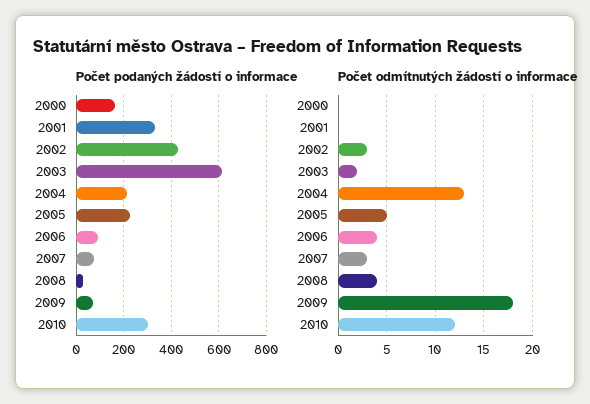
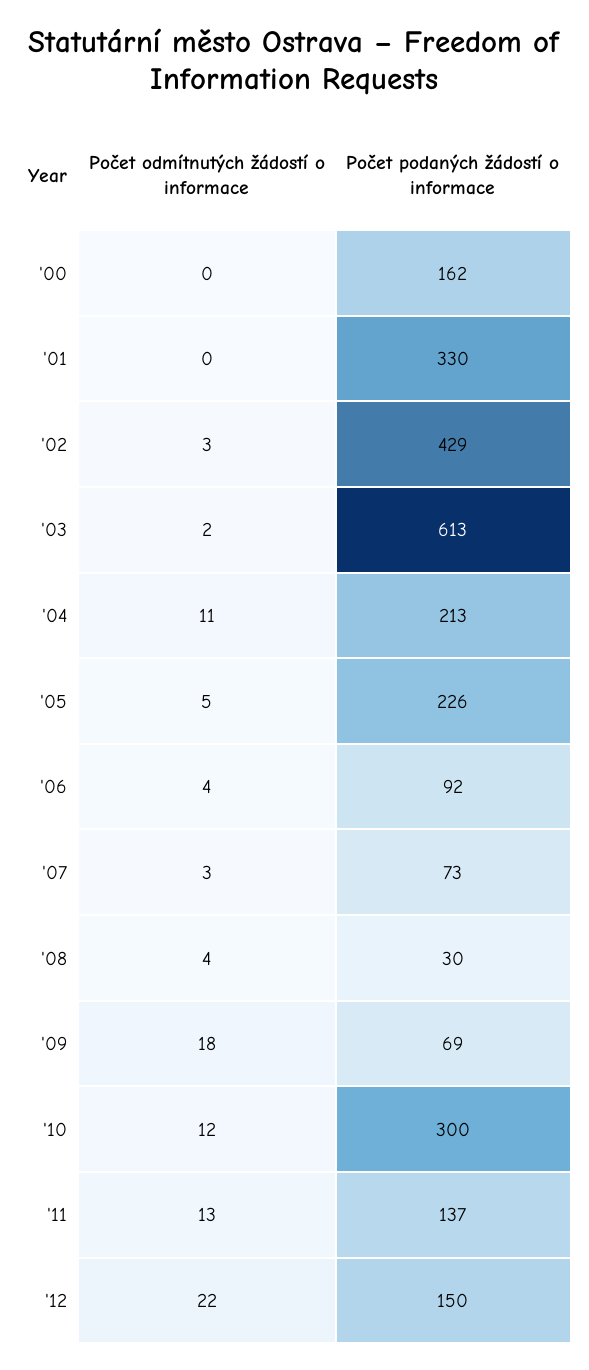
Počet odmítnutých žádostí o informace, 2004: 13 -> 11
Počet odmítnutých žádostí o informace, '11: none -> 13
Počet podaných žádostí o informace, '11: none -> 137
Počet odmítnutých žádostí o informace, '12: none -> 22
Počet podaných žádostí o informace, '12: none -> 150

